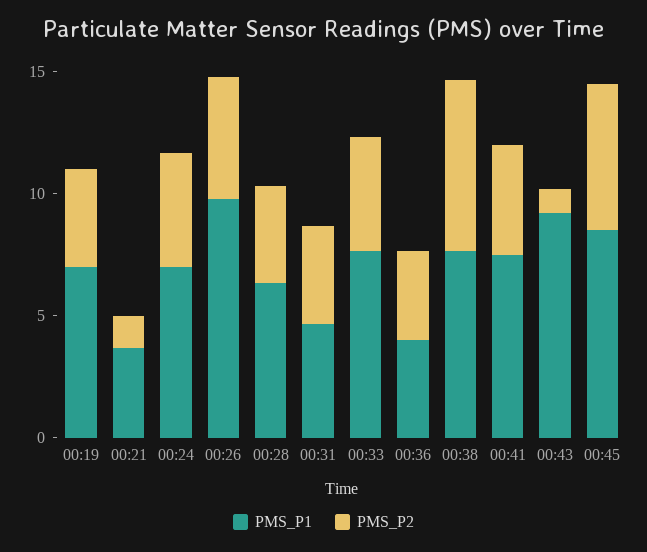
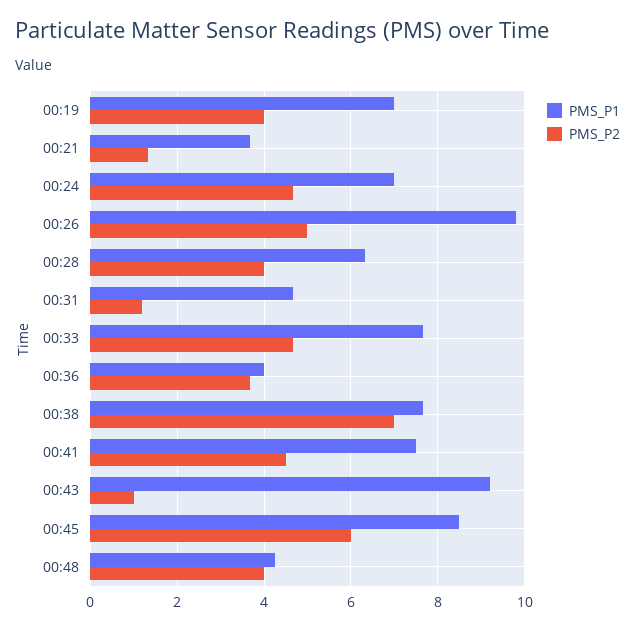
PMS_P2, 00:31: 4 -> 1.2
PMS_P1, 00:48: none -> 4.2
PMS_P2, 00:48: none -> 4

